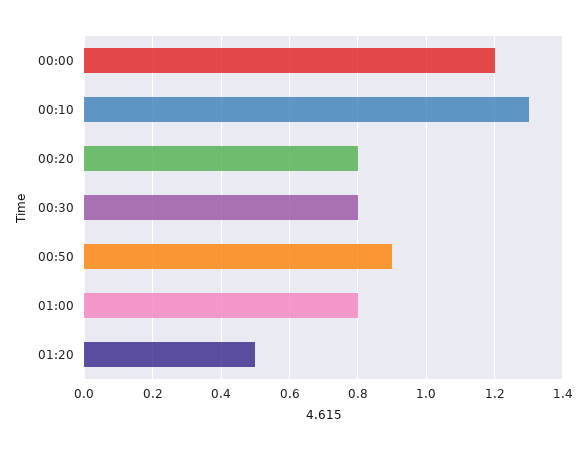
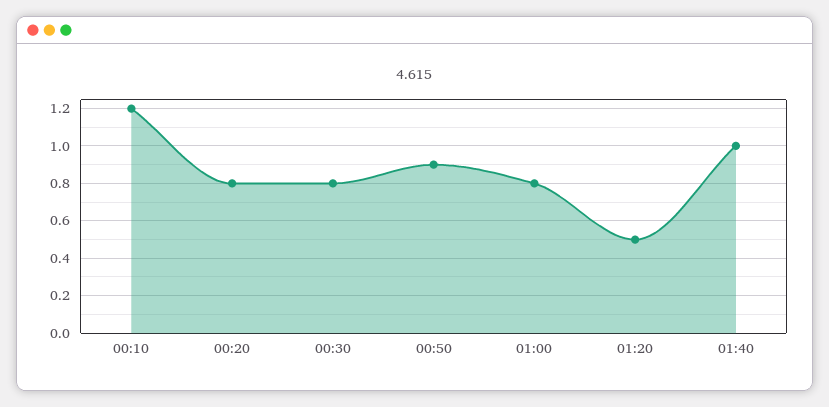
00:00: 1.2 -> none
00:10: 1.3 -> 1.2
01:40: none -> 1

